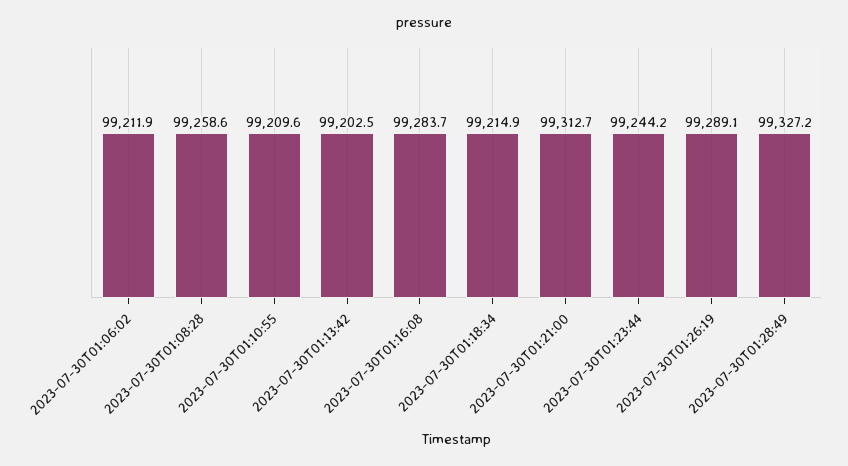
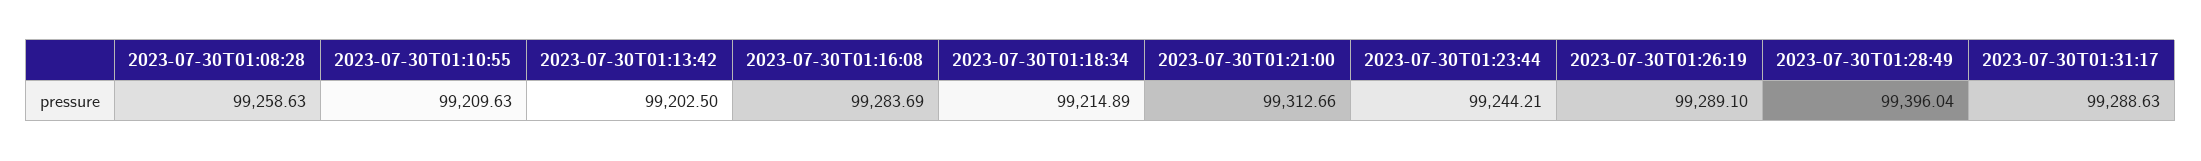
2023-07-30T01:06:02: 99211.9 -> none
2023-07-30T01:28:49: 99327.2 -> 99396.04
2023-07-30T01:31:17: none -> 99288.63

